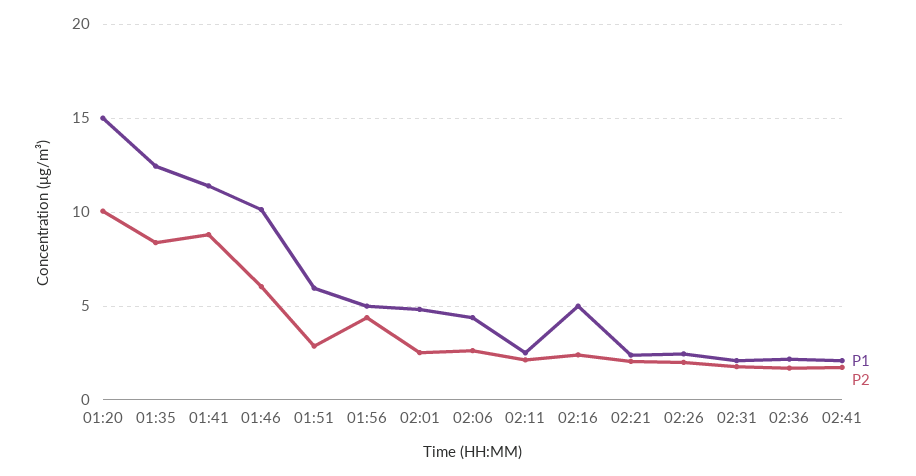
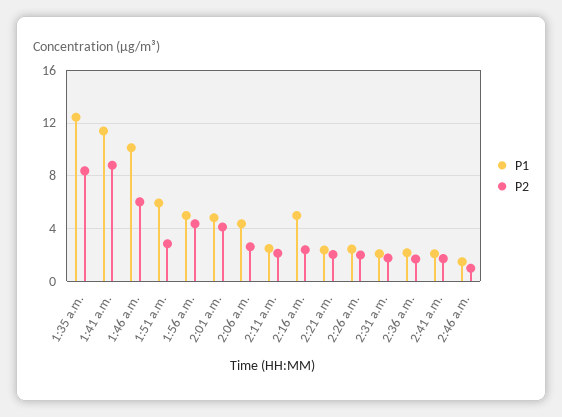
P1, 01:20: 15 -> none
P2, 01:20: 10 -> none
P2, 02:01: 2.5 -> 4
P1, 2:46 a.m.: none -> 1.5
P2, 2:46 a.m.: none -> 1

